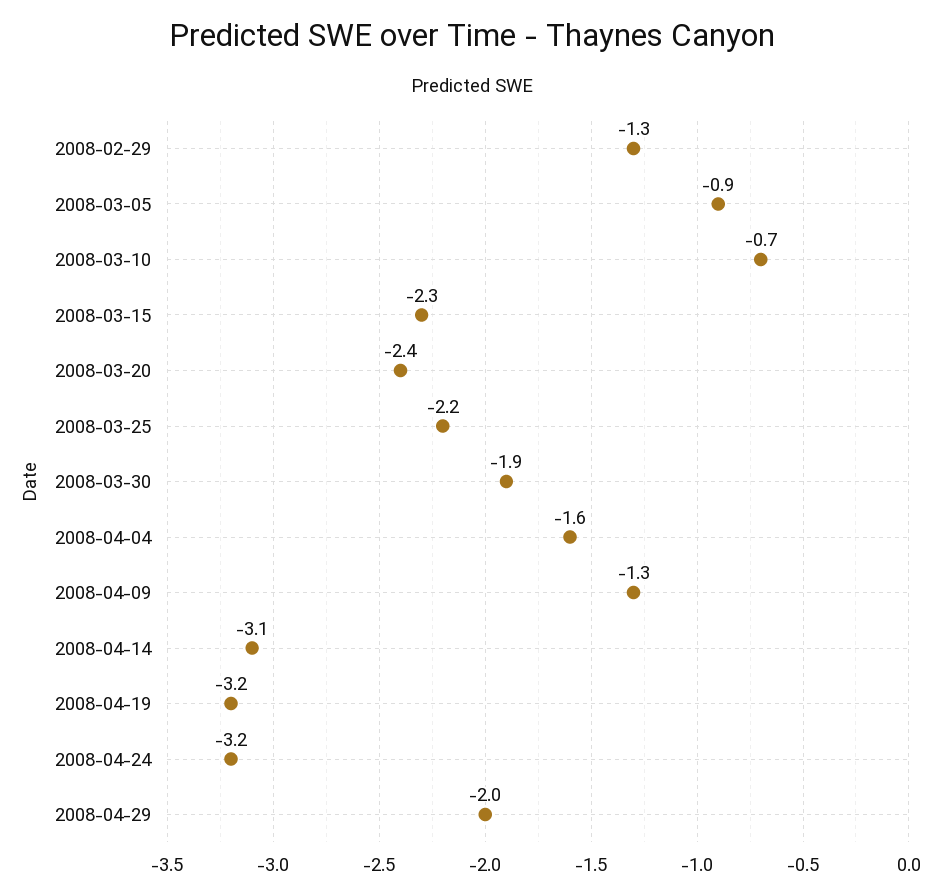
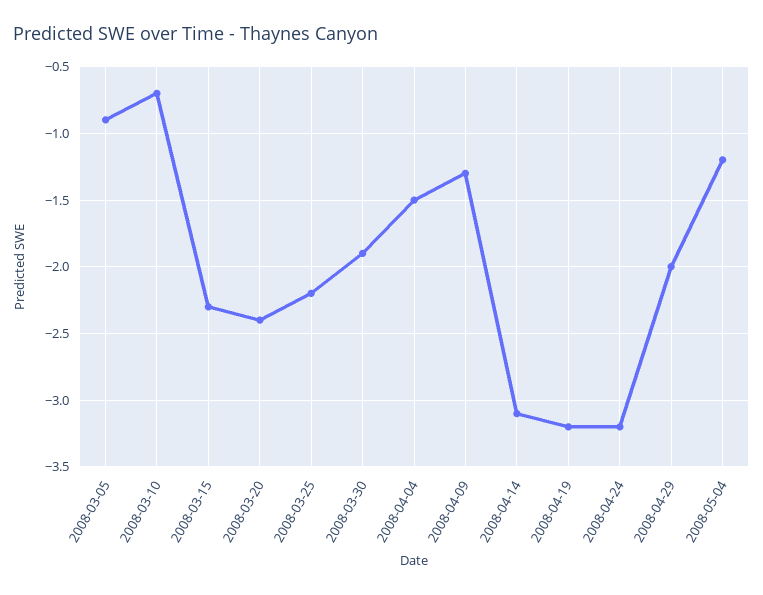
2008-02-29: -1.3 -> none
2008-04-04: -1.6 -> -1.5
2008-05-04: none -> -1.2

